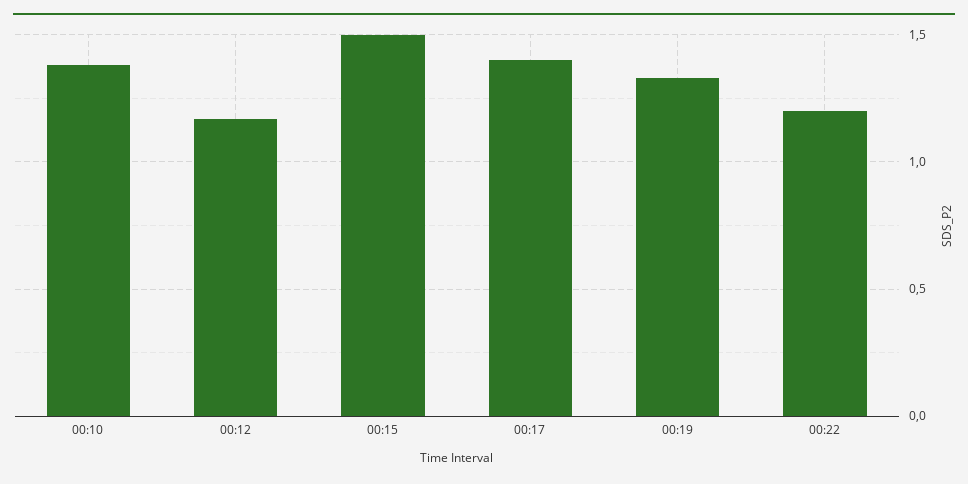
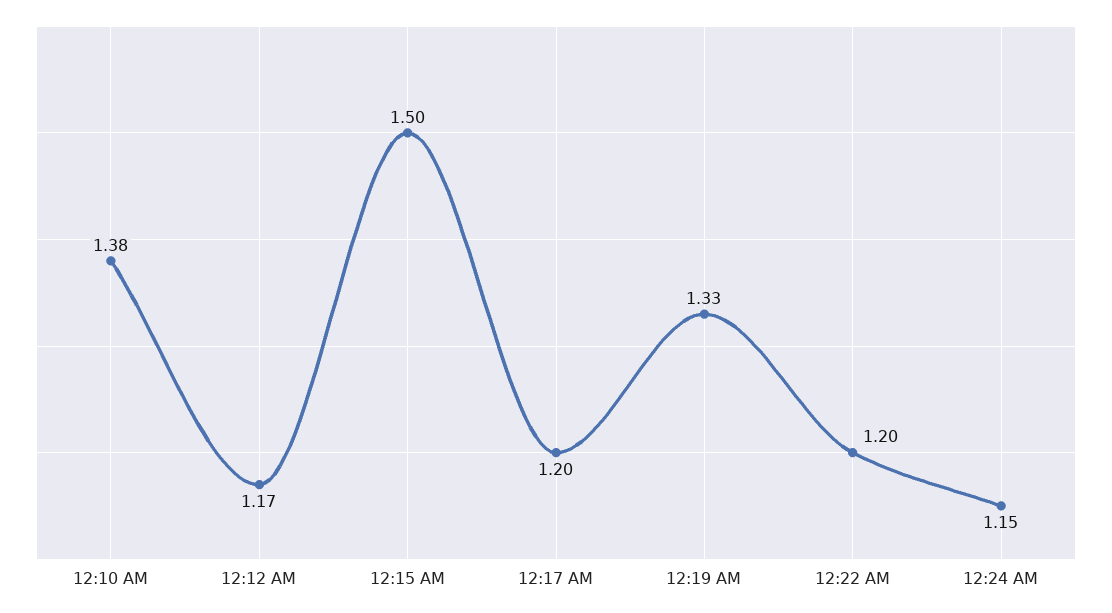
00:17: 1.4 -> 1.2
12:24 AM: none -> 1.15

